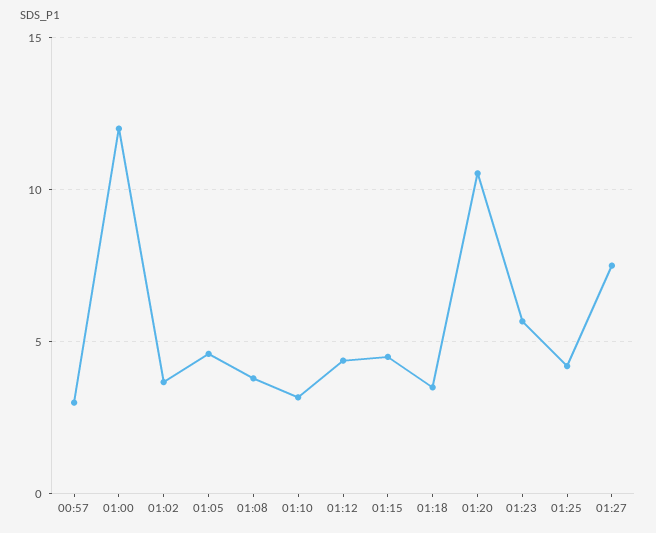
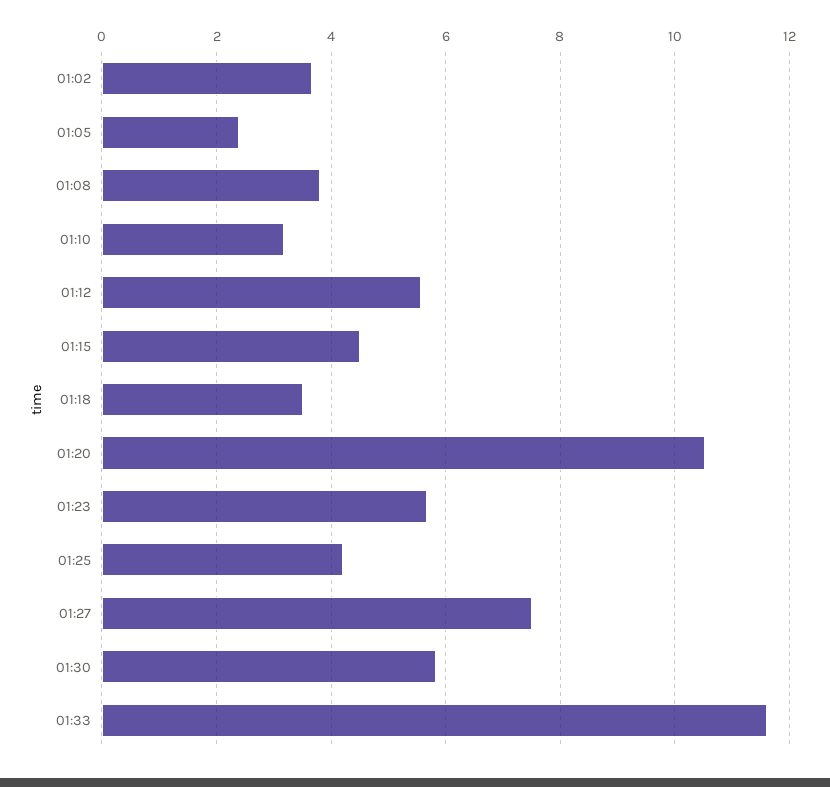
00:57: 3 -> none
01:00: 12 -> none
01:05: 4.5 -> 2.4
01:12: 4.5 -> 5.6
01:30: none -> 5.8
01:33: none -> 11.6

